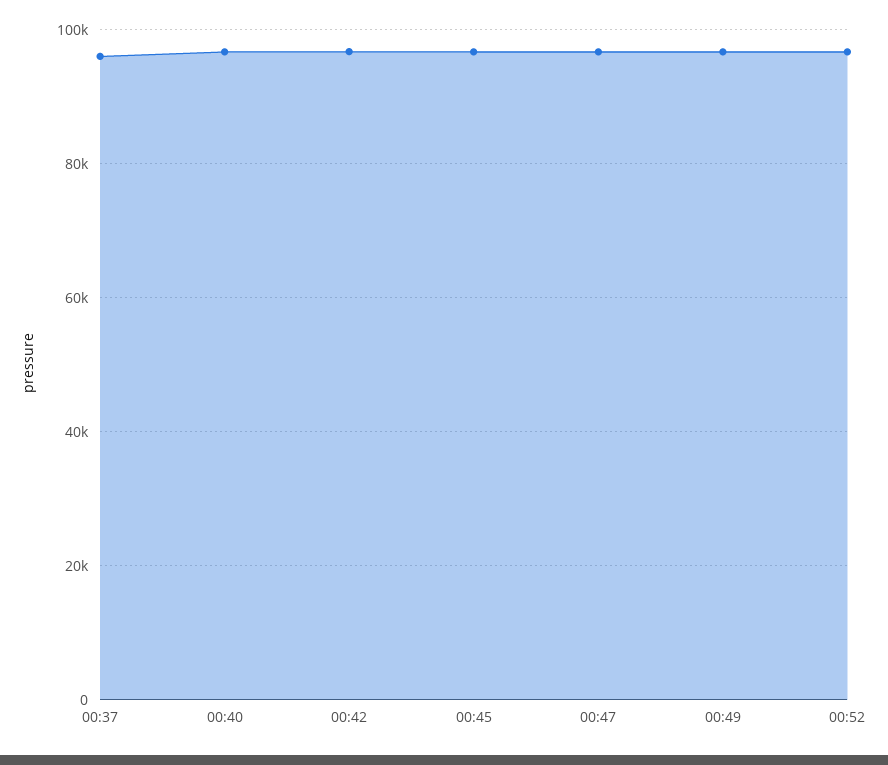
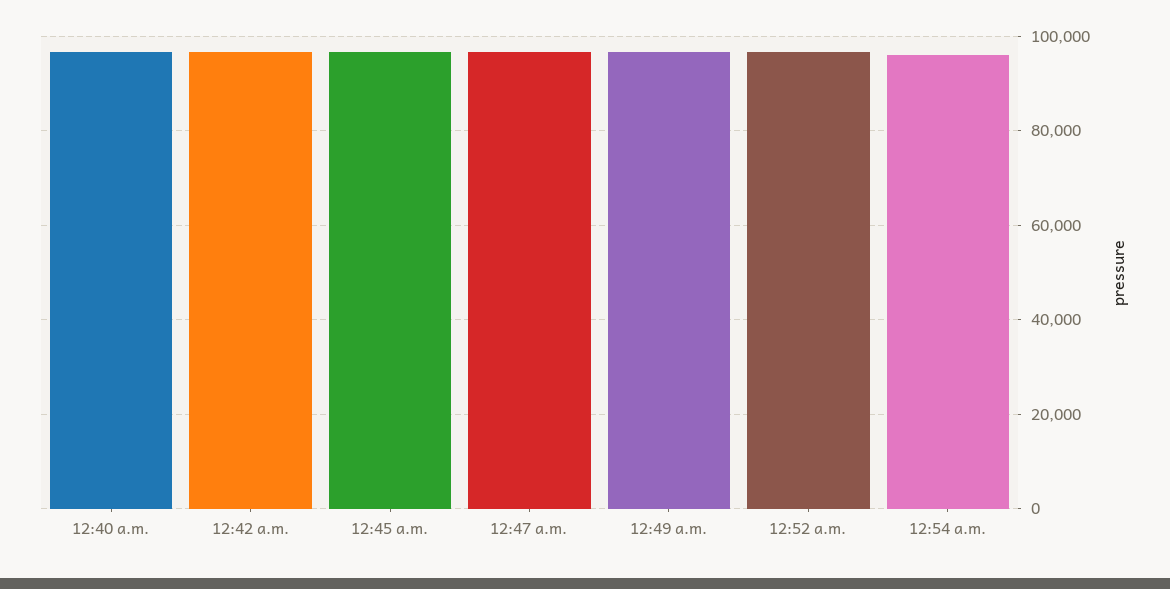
00:37: 96000 -> none
12:54 a.m.: none -> 96000

